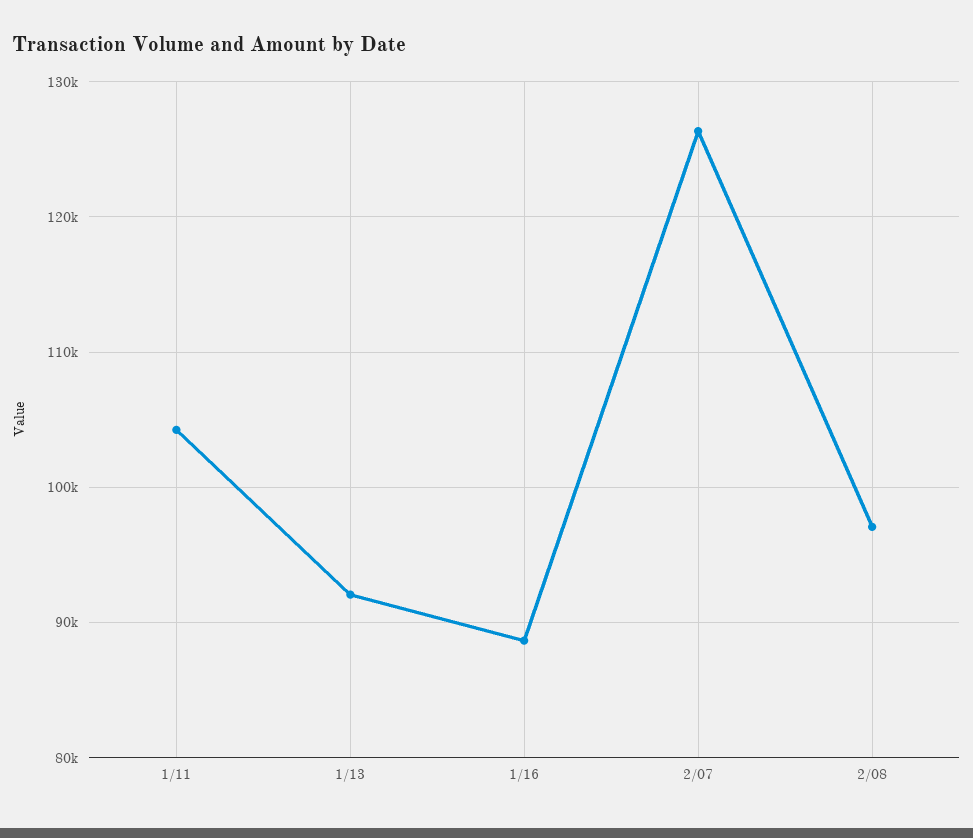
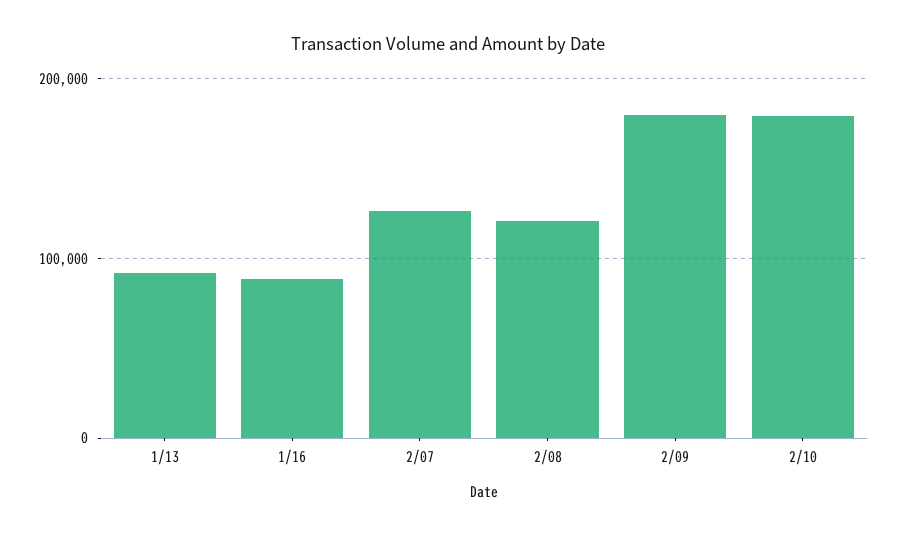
1/11: 104000 -> none
2/08: 97000 -> 120000
2/09: none -> 180000
2/10: none -> 180000

